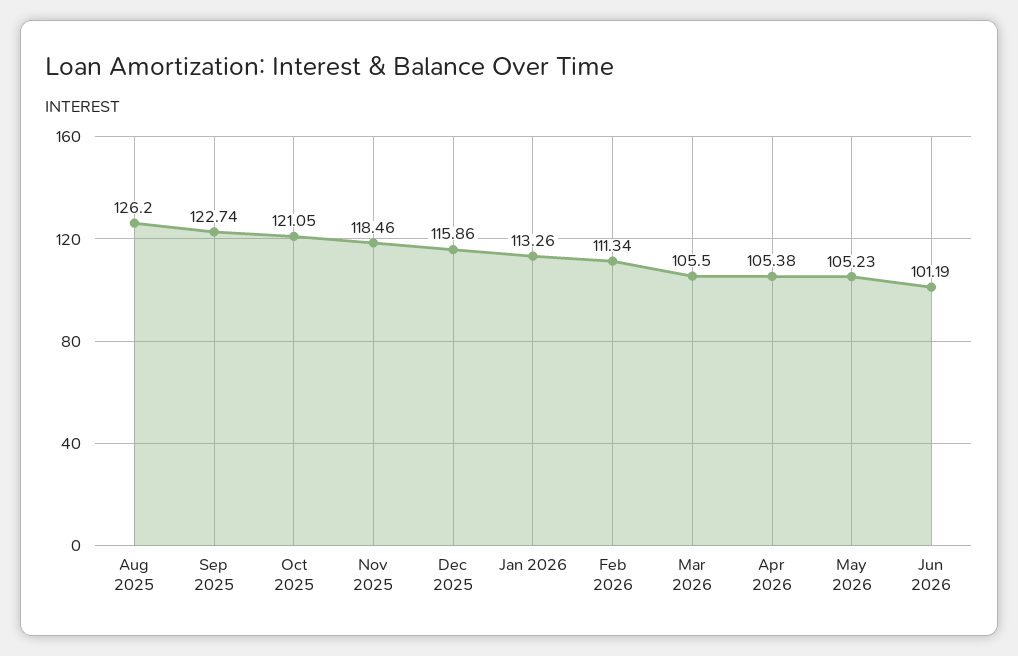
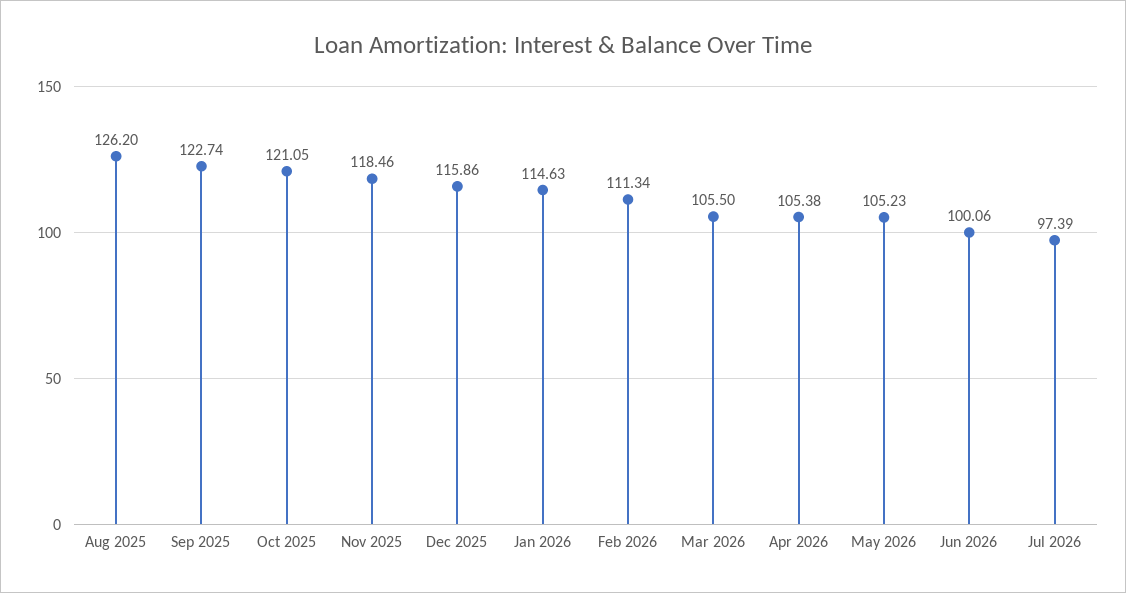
Jan 2026: 113.26 -> 114.63
Jun 2026: 101.19 -> 100.06
Jul 2026: none -> 97.39

